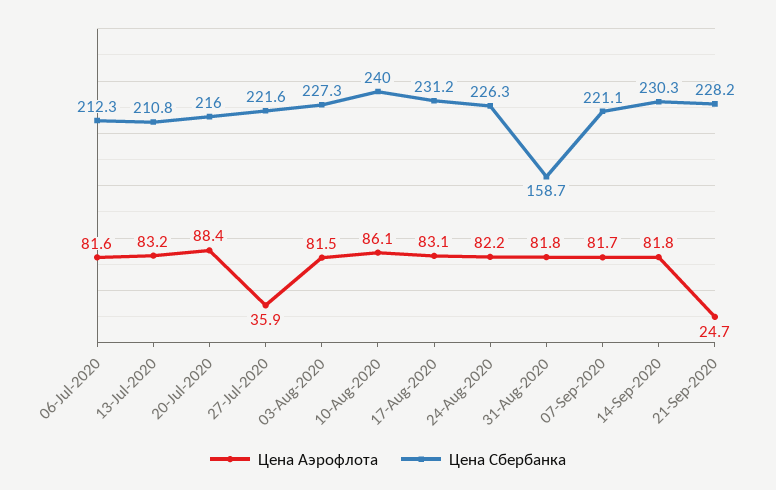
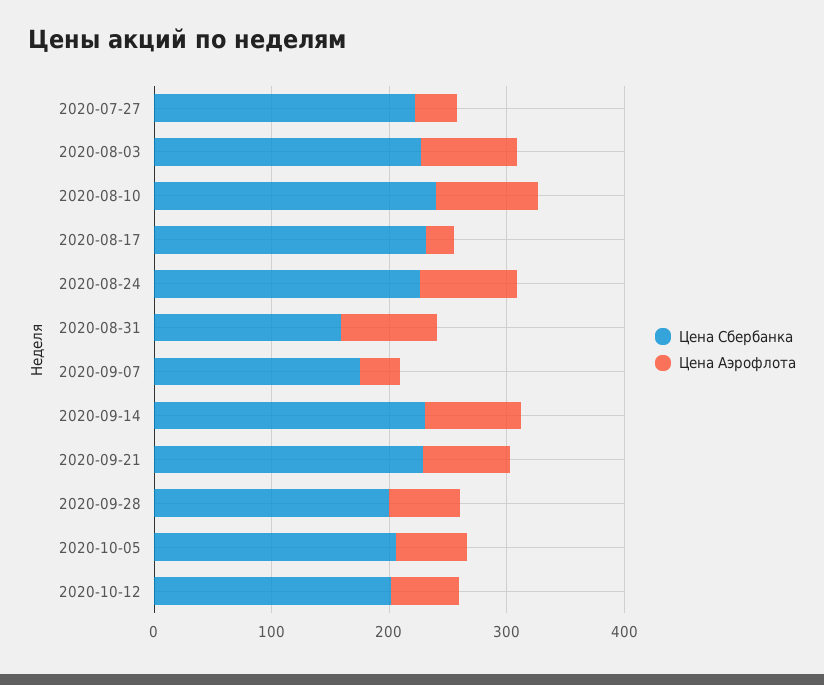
Цена Аэрофлота, 06-Jul-2020: 81.6 -> none
Цена Сбербанка, 06-Jul-2020: 212.3 -> none
Цена Аэрофлота, 13-Jul-2020: 83.2 -> none
Цена Сбербанка, 13-Jul-2020: 210.8 -> none
Цена Аэрофлота, 20-Jul-2020: 88.4 -> none
Цена Сбербанка, 20-Jul-2020: 216 -> none
Цена Аэрофлота, 17-Aug-2020: 83.1 -> 20
Цена Аэрофлота, 07-Sep-2020: 81.7 -> 40
Цена Сбербанка, 07-Sep-2020: 221.1 -> 180
Цена Аэрофлота, 21-Sep-2020: 24.7 -> 80
Цена Сбербанка, 2020-09-28: none -> 200
Цена Аэрофлота, 2020-09-28: none -> 60
Цена Сбербанка, 2020-10-05: none -> 200
Цена Аэрофлота, 2020-10-05: none -> 60
Цена Сбербанка, 2020-10-12: none -> 200
Цена Аэрофлота, 2020-10-12: none -> 60

